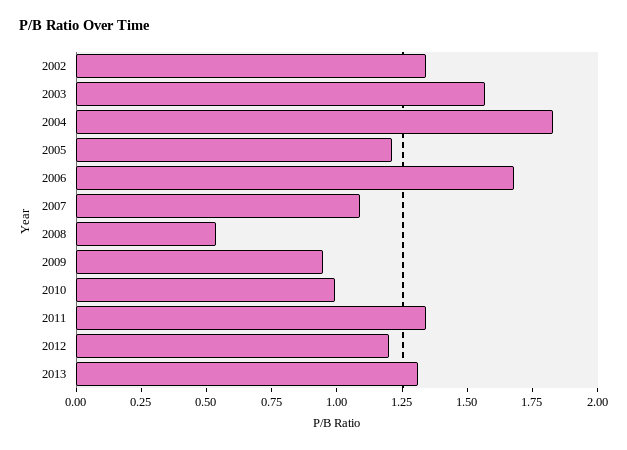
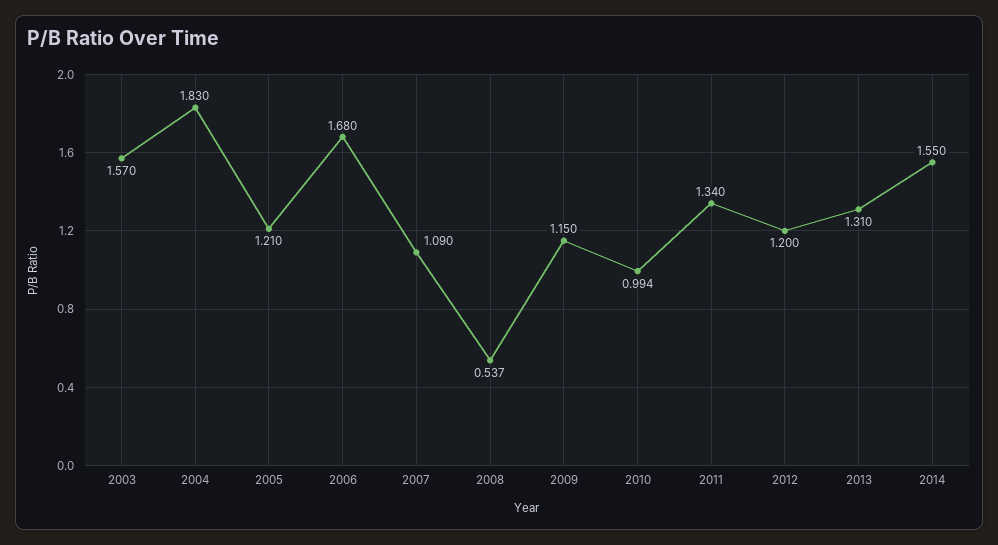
2002: 1.35 -> none
2009: 0.95 -> 1.15
2014: none -> 1.55

